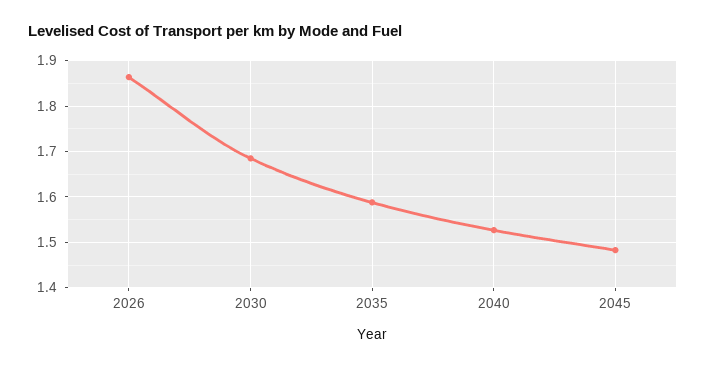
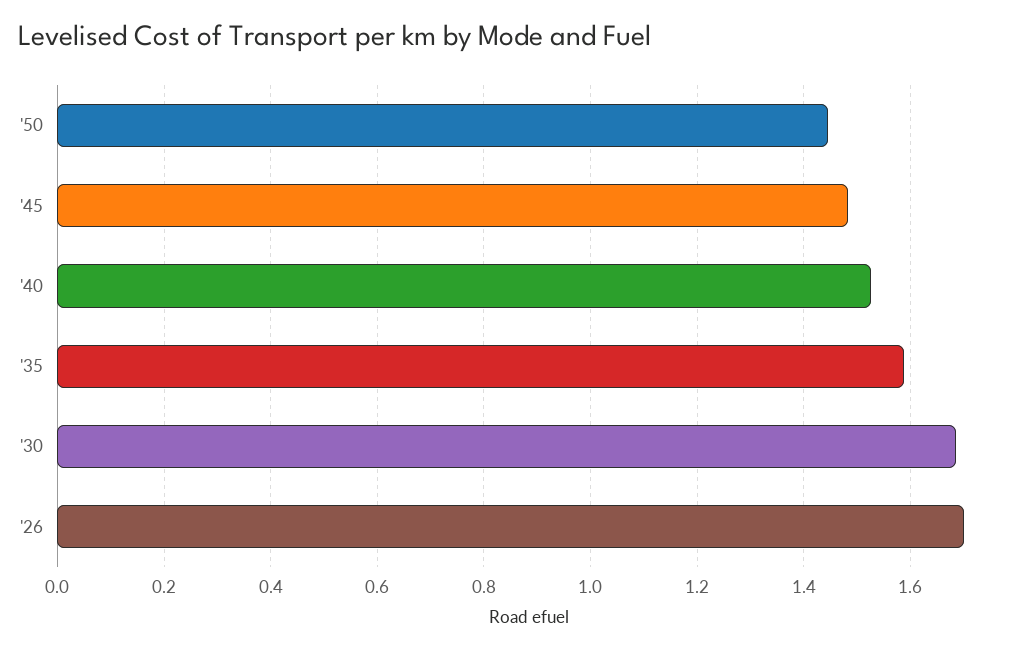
2026: 1.86 -> 1.7
'50: none -> 1.44

